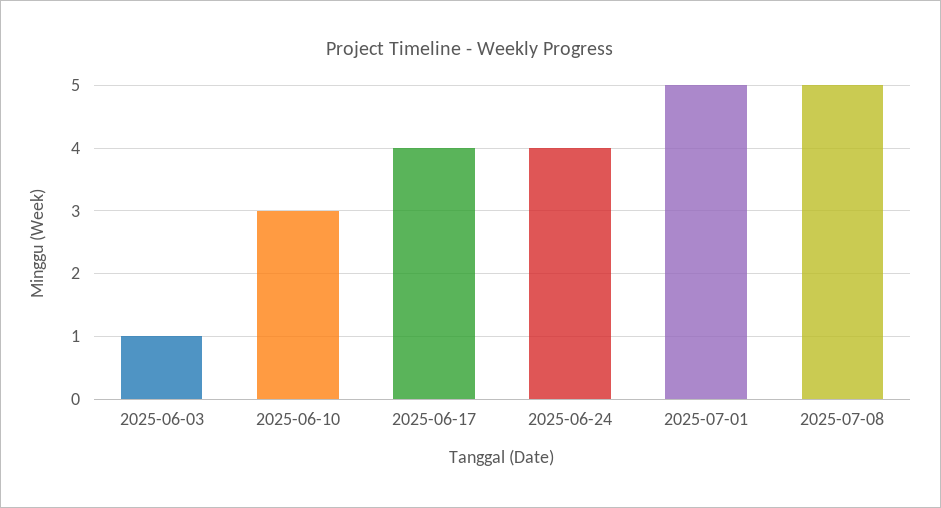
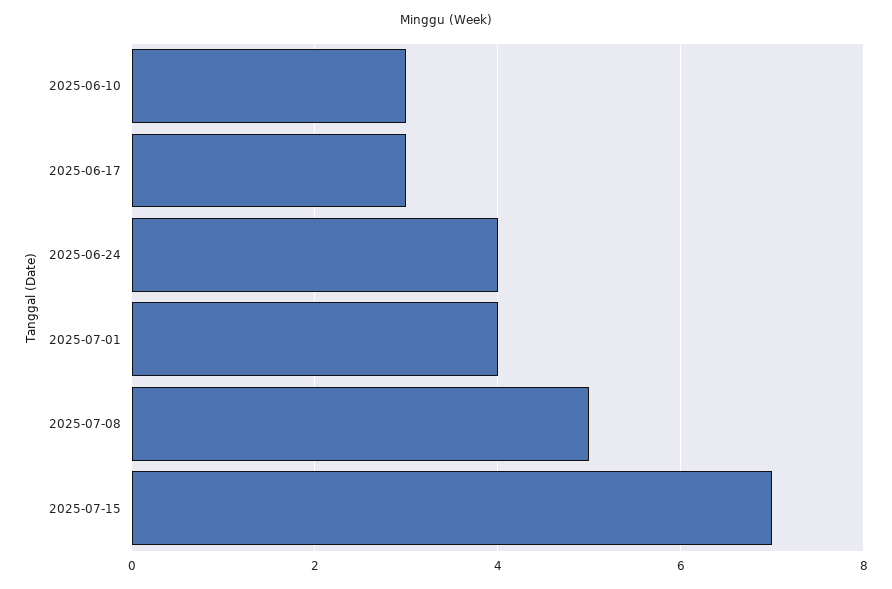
2025-06-03: 1 -> none
2025-06-17: 4 -> 3
2025-07-01: 5 -> 4
2025-07-15: none -> 7

